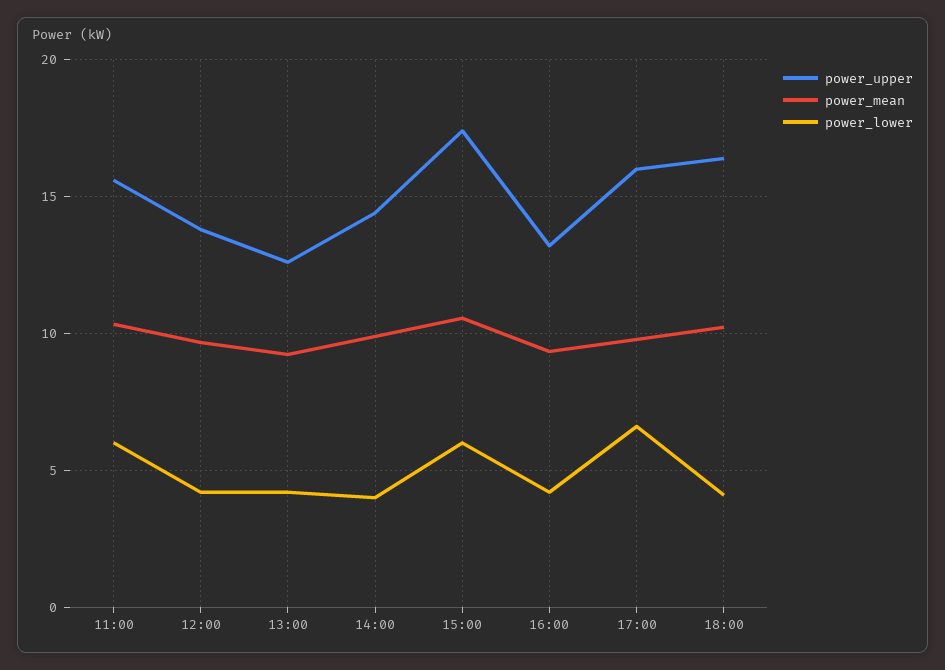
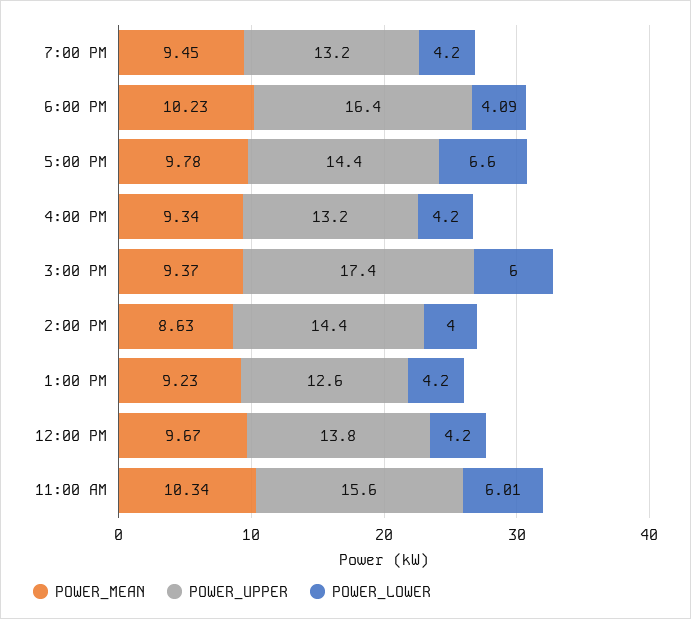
power_mean, 14:00: 10 -> 8.63
power_mean, 15:00: 10.5 -> 9.37
power_upper, 17:00: 16 -> 14.4
power_mean, 7:00 PM: none -> 9.45
power_upper, 7:00 PM: none -> 13.2
power_lower, 7:00 PM: none -> 4.2

